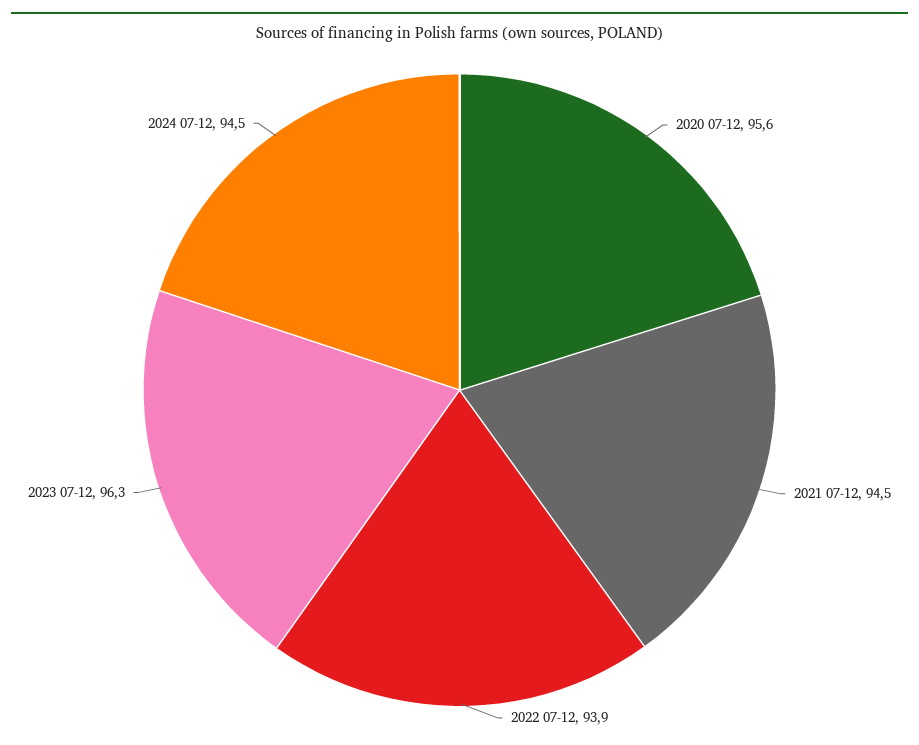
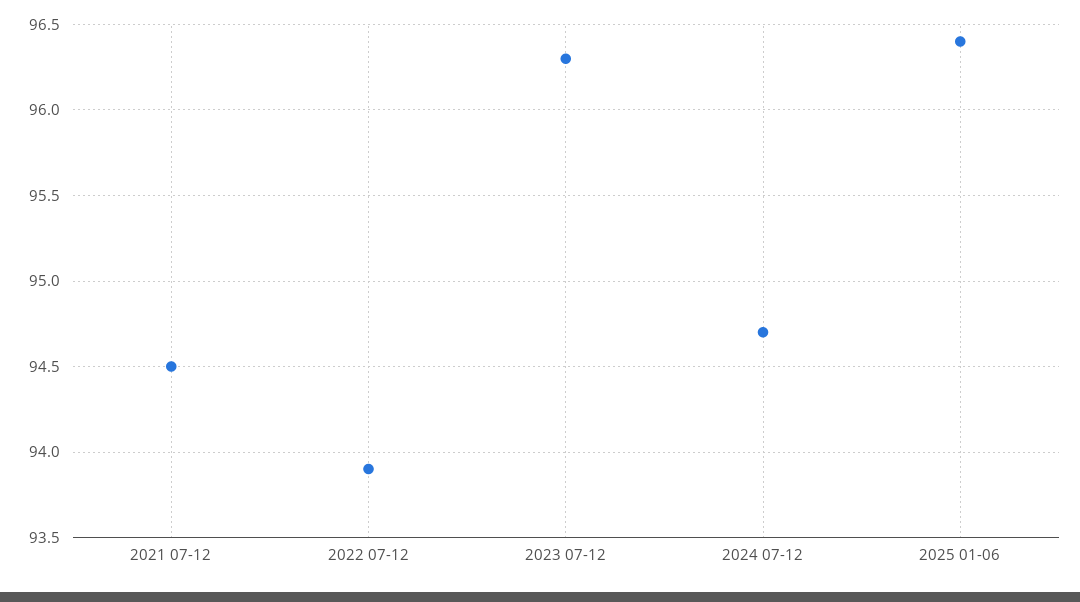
2020 07-12: 95.6 -> none
2024 07-12: 94.5 -> 94.7
2025 01-06: none -> 96.4

